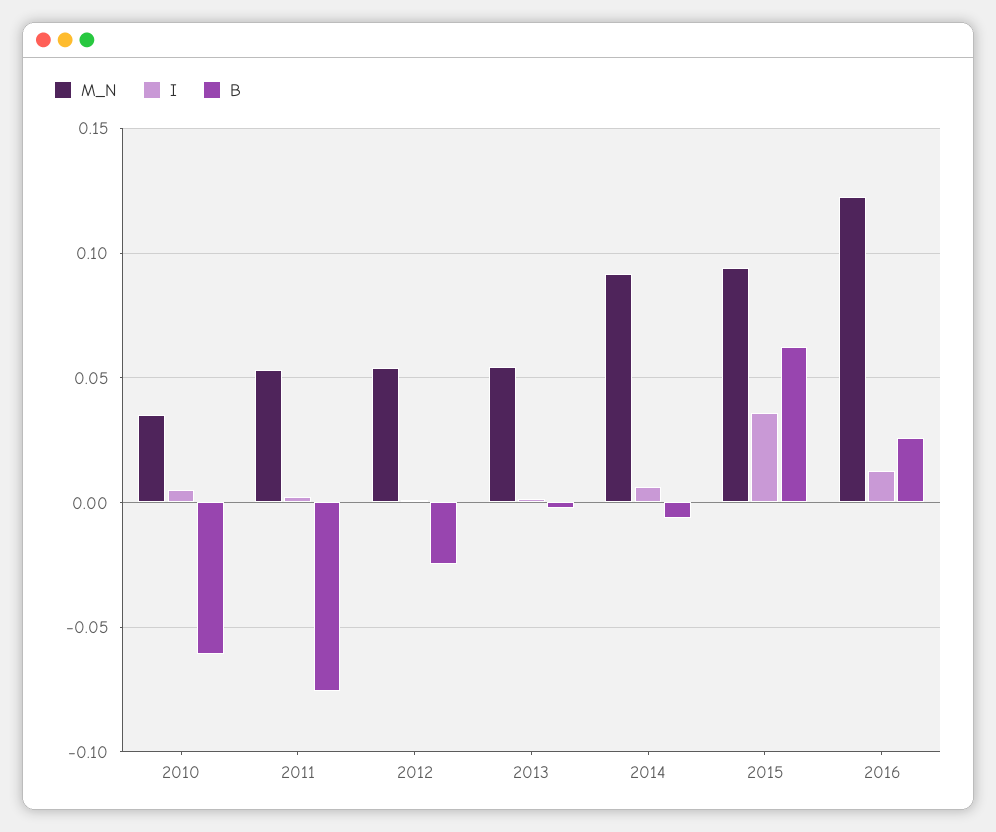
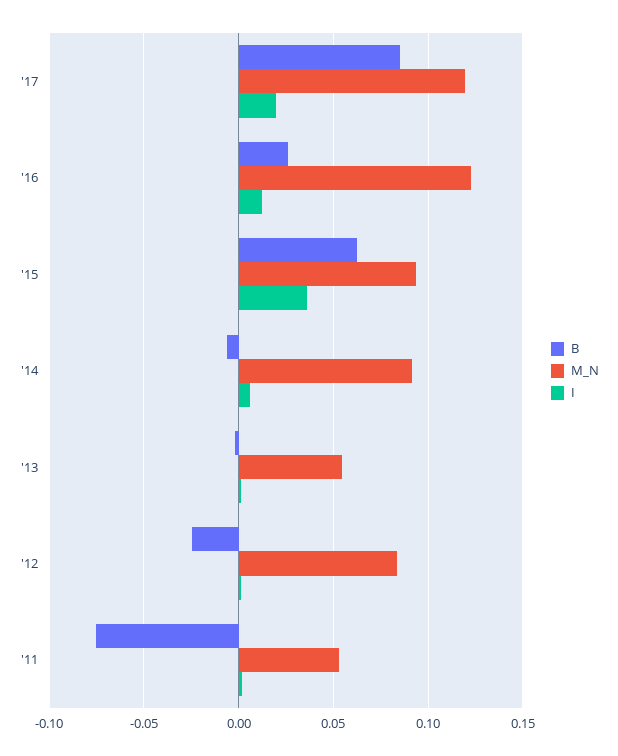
M_N, 2010: 0.035 -> none
I, 2010: 0.005 -> none
B, 2010: -0.06 -> none
M_N, 2012: 0.055 -> 0.085
B, '17: none -> 0.085
M_N, '17: none -> 0.12
I, '17: none -> 0.02

